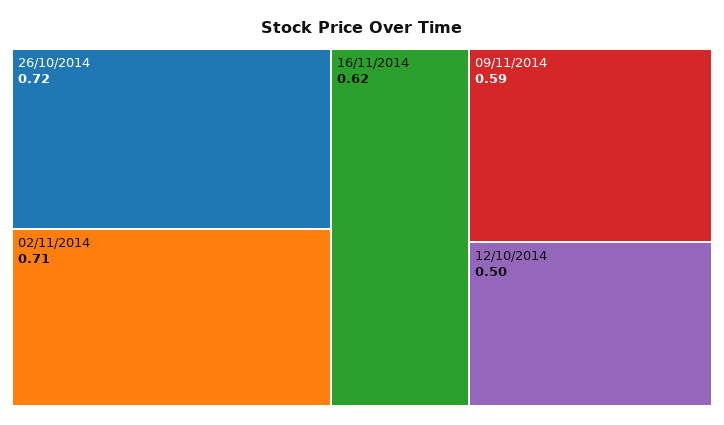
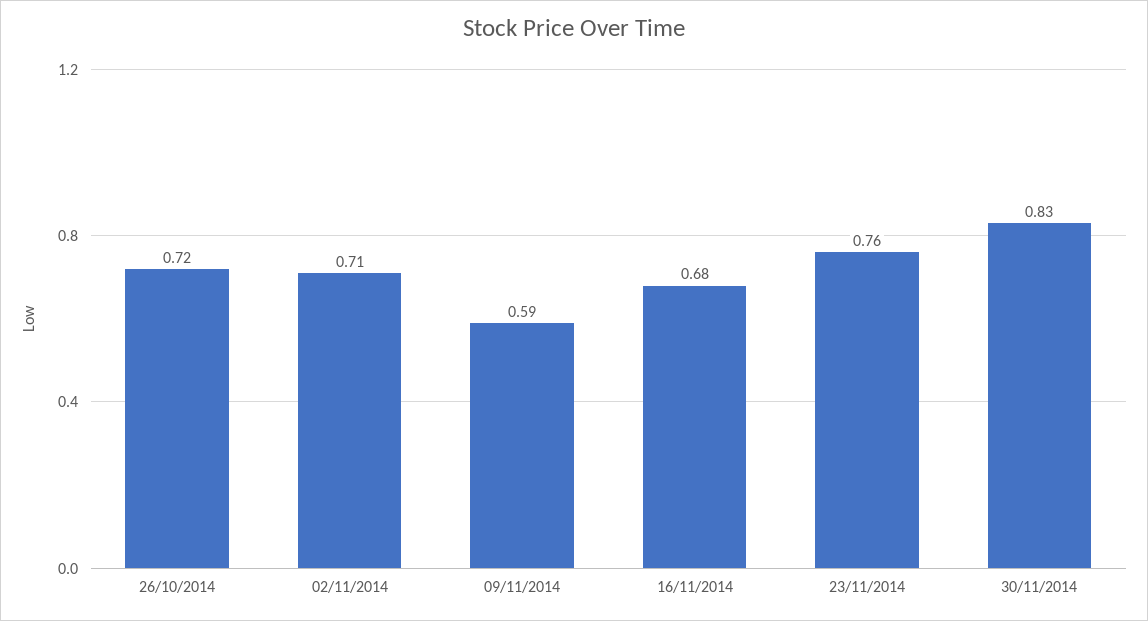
16/11/2014: 0.62 -> 0.68
12/10/2014: 0.5 -> none
23/11/2014: none -> 0.76
30/11/2014: none -> 0.83

